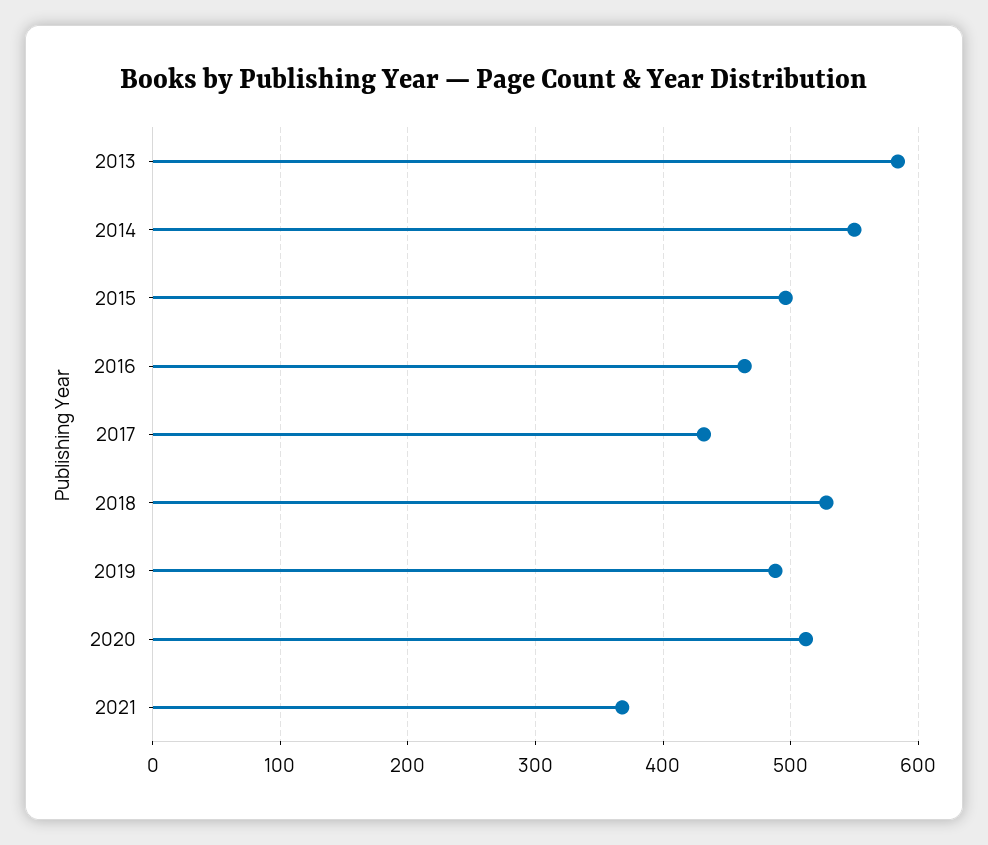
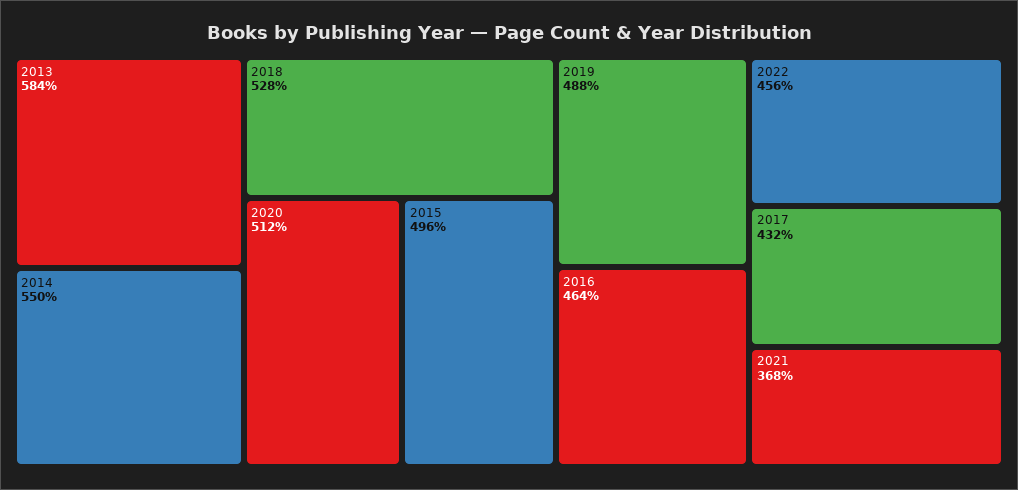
2022: none -> 456

